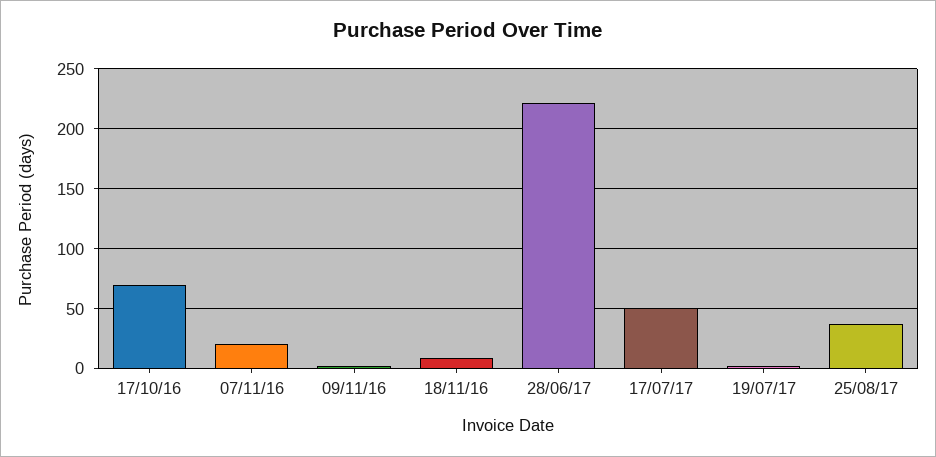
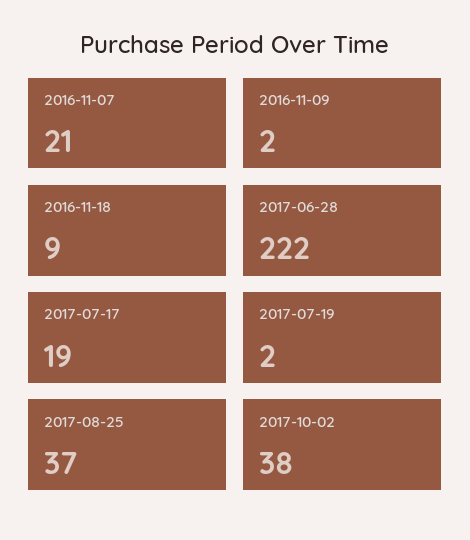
17/10/16: 70 -> none
17/07/17: 50 -> 19
2017-10-02: none -> 38

